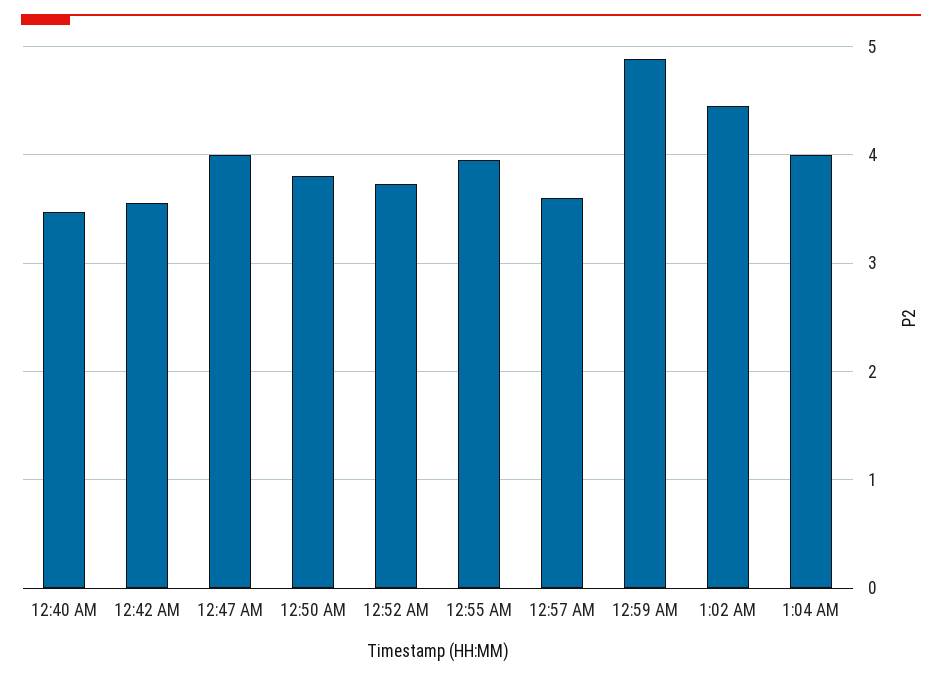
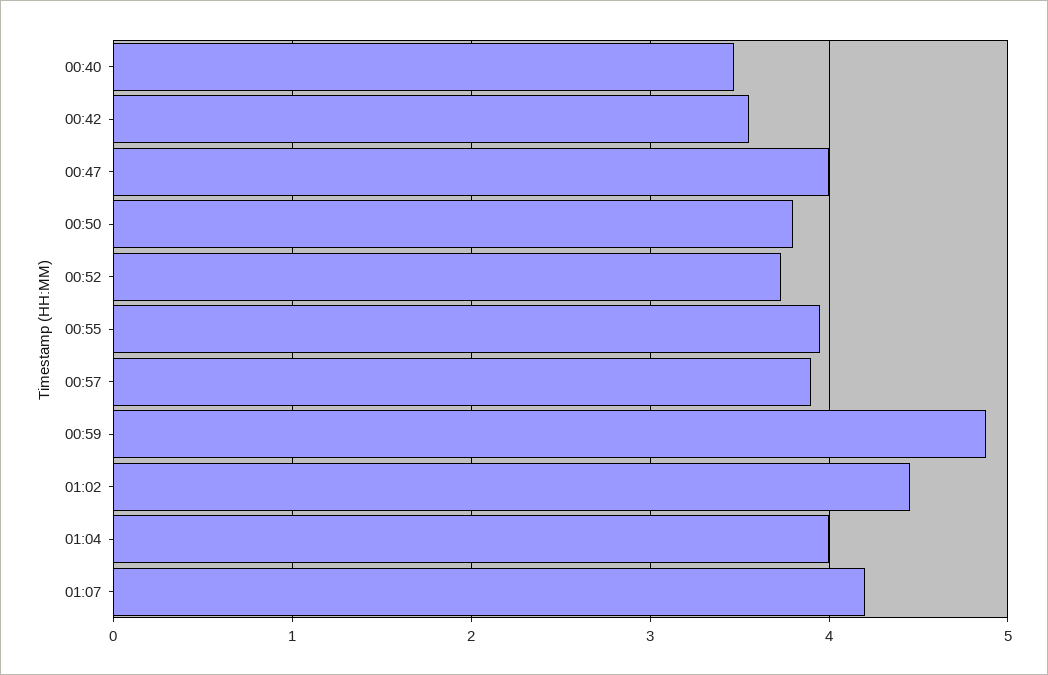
12:57 AM: 3.6 -> 3.9
01:07: none -> 4.2

